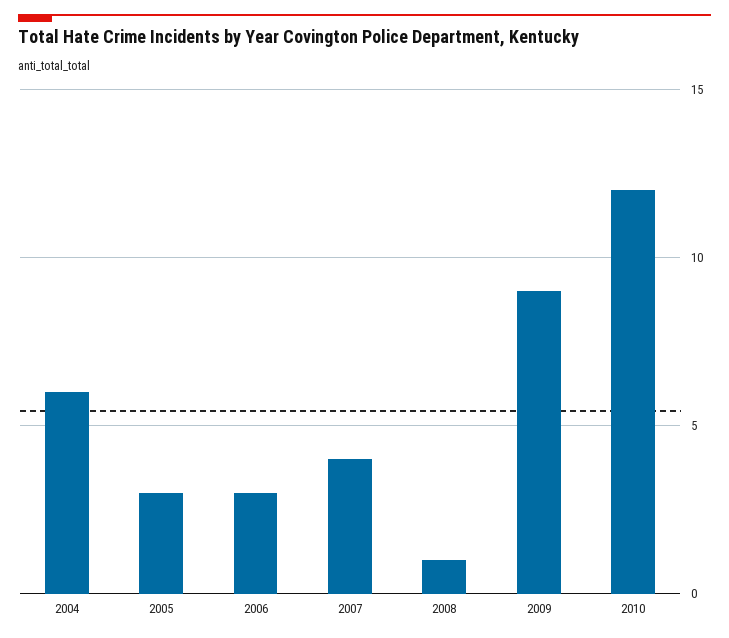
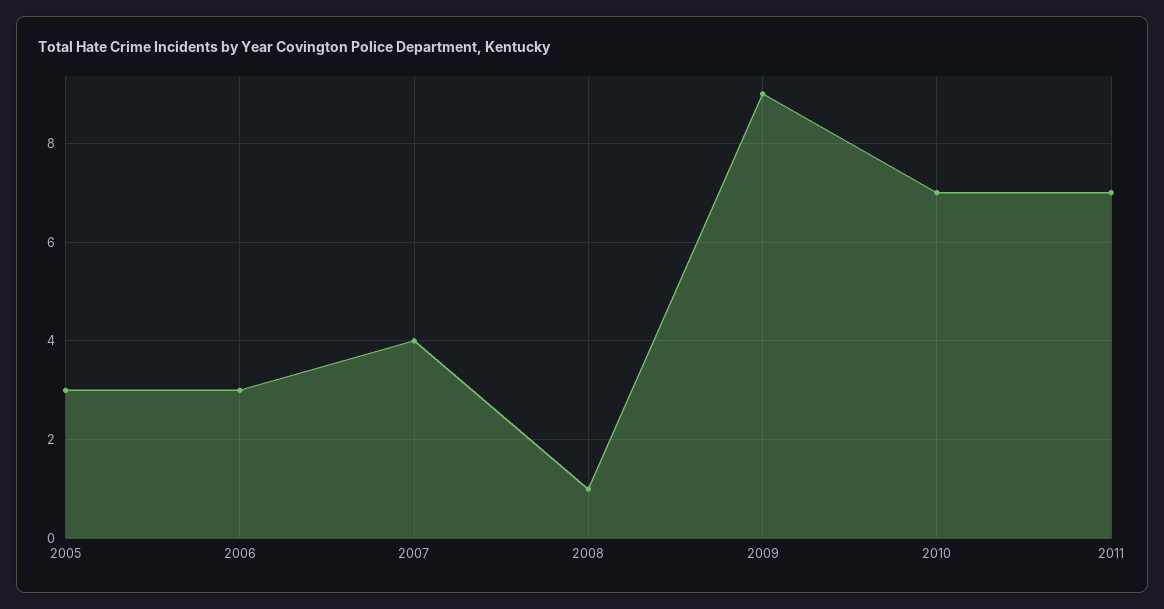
2004: 6 -> none
2010: 12 -> 7
2011: none -> 7

